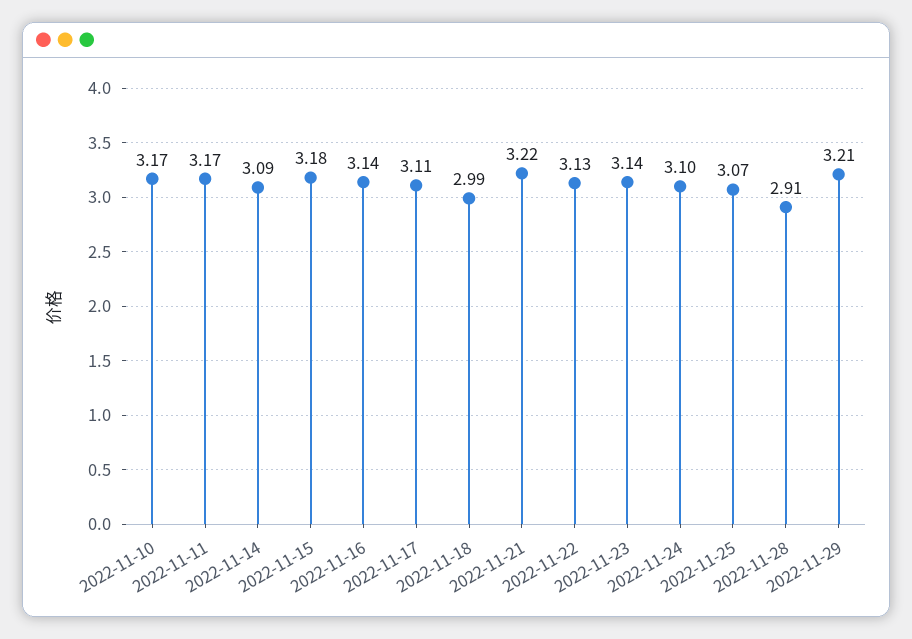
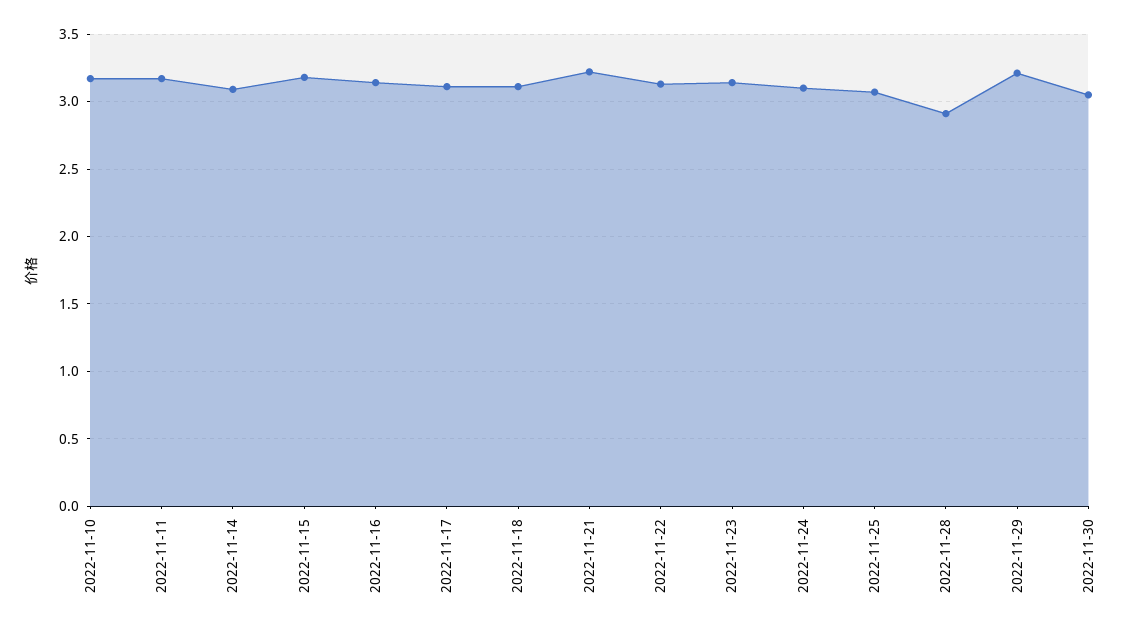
2022-11-18: 2.99 -> 3.1
2022-11-30: none -> 3.05

